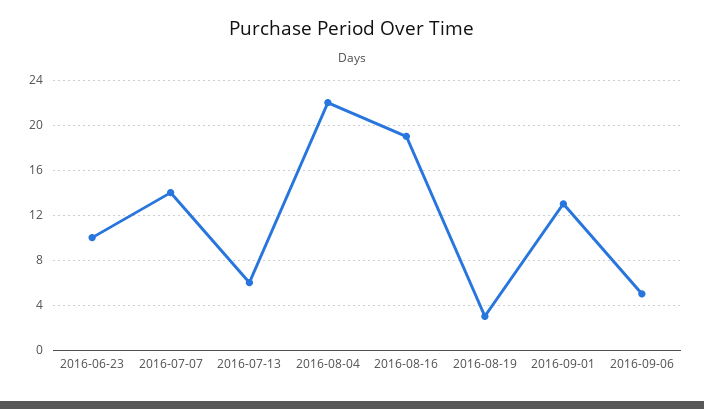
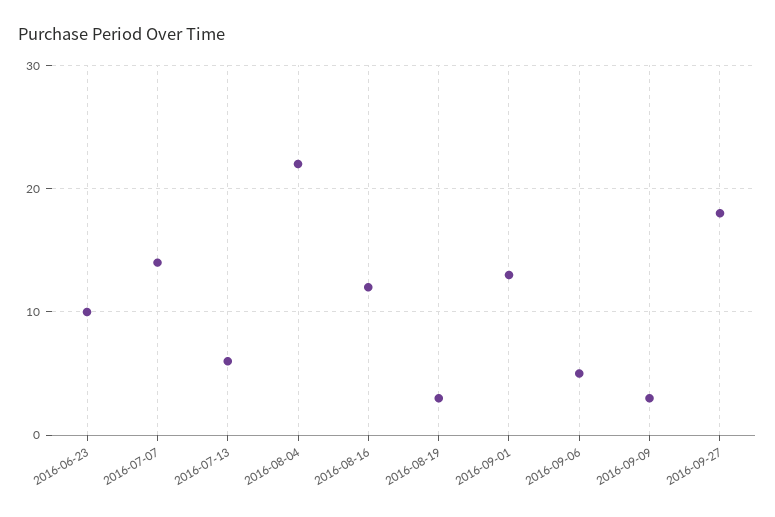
2016-08-16: 19 -> 12
2016-09-09: none -> 3
2016-09-27: none -> 18

